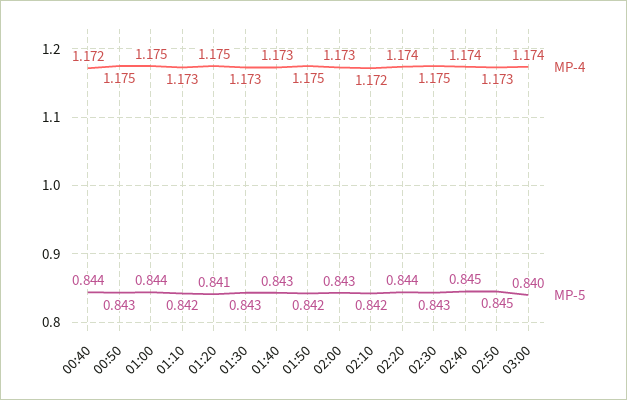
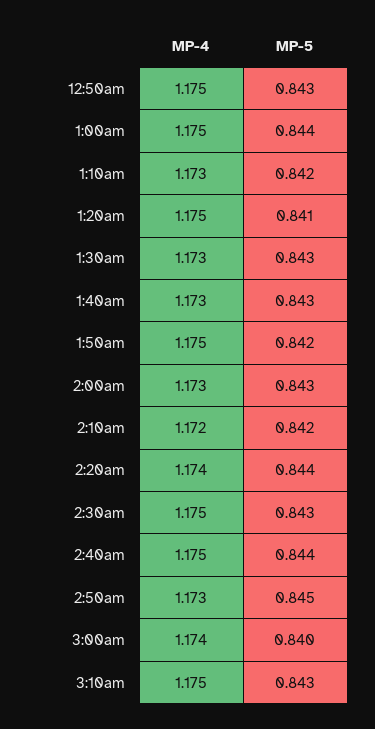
MP-4, 00:40: 1.172 -> none
MP-5, 00:40: 0.844 -> none
MP-4, 02:40: 1.174 -> 1.175
MP-5, 02:40: 0.845 -> 0.844
MP-4, 3:10am: none -> 1.175
MP-5, 3:10am: none -> 0.843

